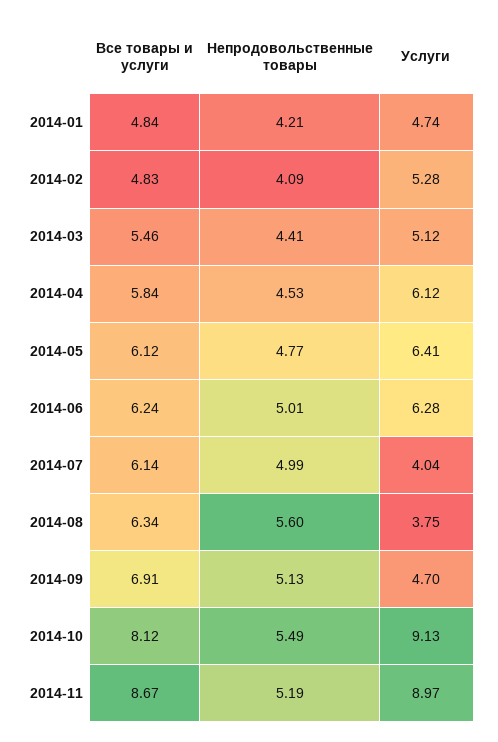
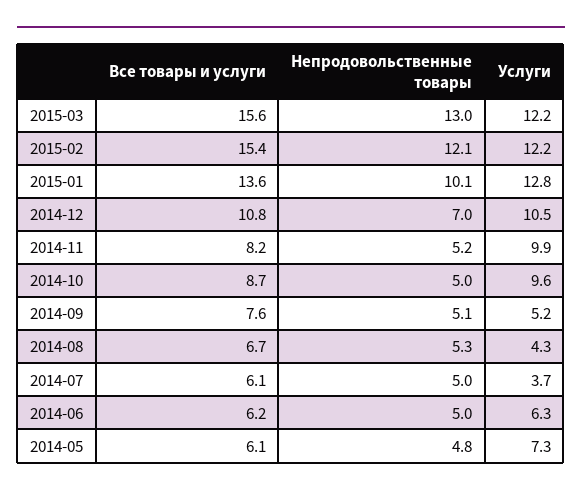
Все товары и услуги, 2014-01: 4.84 -> none
Непродовольственные товары, 2014-01: 4.21 -> none
Услуги, 2014-01: 4.74 -> none
Все товары и услуги, 2014-02: 4.83 -> none
Непродовольственные товары, 2014-02: 4.09 -> none
Услуги, 2014-02: 5.28 -> none
Все товары и услуги, 2014-03: 5.46 -> none
Непродовольственные товары, 2014-03: 4.41 -> none
Услуги, 2014-03: 5.12 -> none
Все товары и услуги, 2014-04: 5.84 -> none
Непродовольственные товары, 2014-04: 4.53 -> none
Услуги, 2014-04: 6.12 -> none
Услуги, 2014-05: 6.41 -> 7.3
Услуги, 2014-07: 4.04 -> 3.7
Все товары и услуги, 2014-08: 6.34 -> 6.7
Непродовольственные товары, 2014-08: 5.6 -> 5.3
Услуги, 2014-08: 3.75 -> 4.3
Все товары и услуги, 2014-09: 6.91 -> 7.6
Услуги, 2014-09: 4.7 -> 5.2
Все товары и услуги, 2014-10: 8.12 -> 8.7
Непродовольственные товары, 2014-10: 5.49 -> 5
Услуги, 2014-10: 9.13 -> 9.6
Все товары и услуги, 2014-11: 8.67 -> 8.2
Услуги, 2014-11: 8.97 -> 9.9
Все товары и услуги, 2015-03: none -> 15.6
Непродовольственные товары, 2015-03: none -> 13
Услуги, 2015-03: none -> 12.2
Все товары и услуги, 2015-02: none -> 15.4
Непродовольственные товары, 2015-02: none -> 12.1
Услуги, 2015-02: none -> 12.2
Все товары и услуги, 2015-01: none -> 13.6
Непродовольственные товары, 2015-01: none -> 10.1
Услуги, 2015-01: none -> 12.8
Все товары и услуги, 2014-12: none -> 10.8
Непродовольственные товары, 2014-12: none -> 7
Услуги, 2014-12: none -> 10.5

